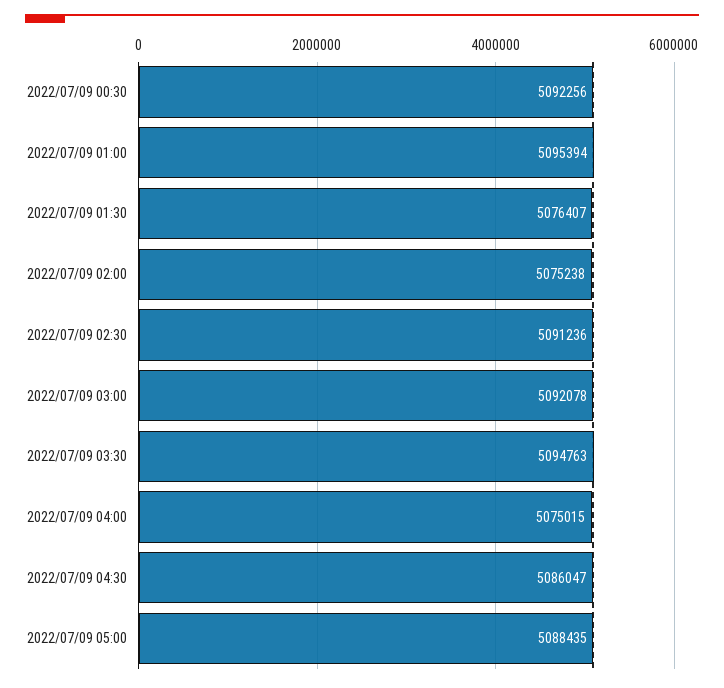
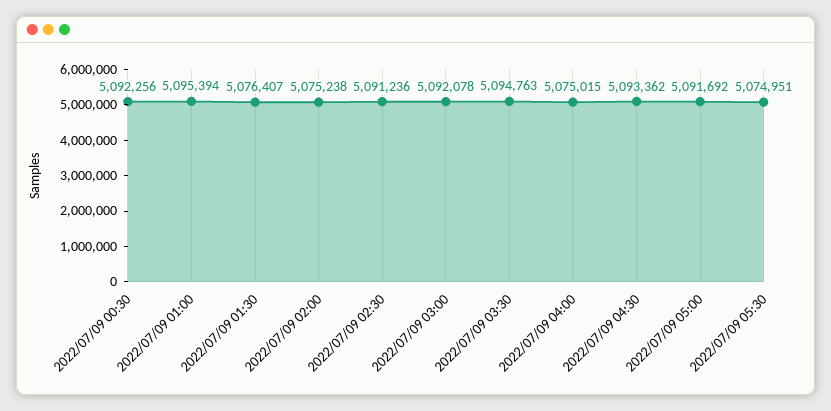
2022/07/09 04:30: 5086047 -> 5093362
2022/07/09 05:00: 5088435 -> 5091692
2022/07/09 05:30: none -> 5074951

